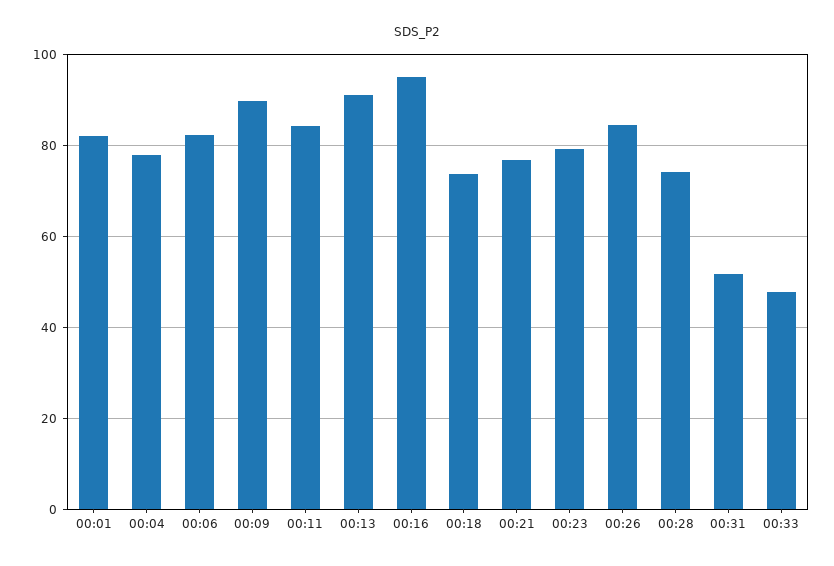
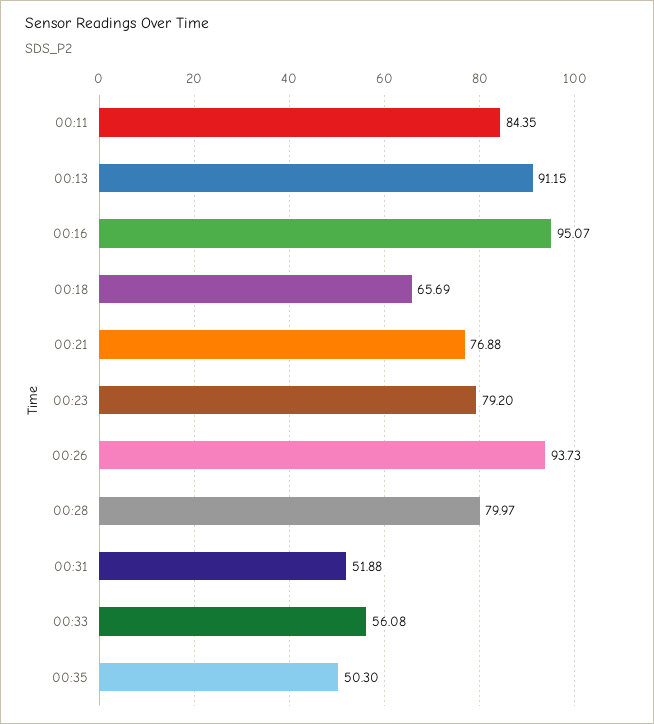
00:01: 82 -> none
00:04: 78 -> none
00:06: 82 -> none
00:09: 90 -> none
00:18: 74 -> 65.69
00:26: 84 -> 93.73
00:28: 74 -> 79.97
00:33: 48 -> 56.08
00:35: none -> 50.3

